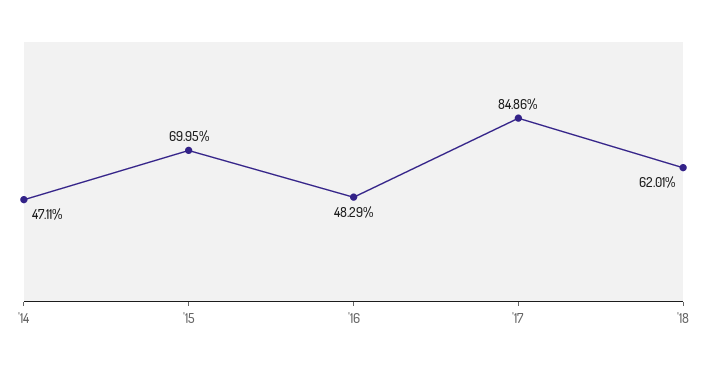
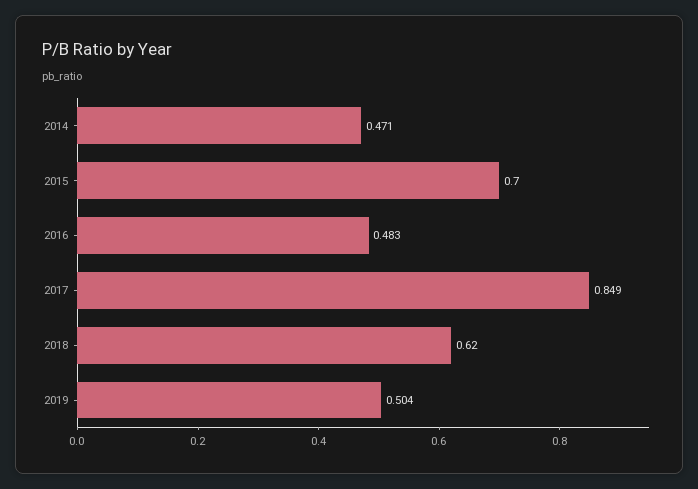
2019: none -> 0.504

